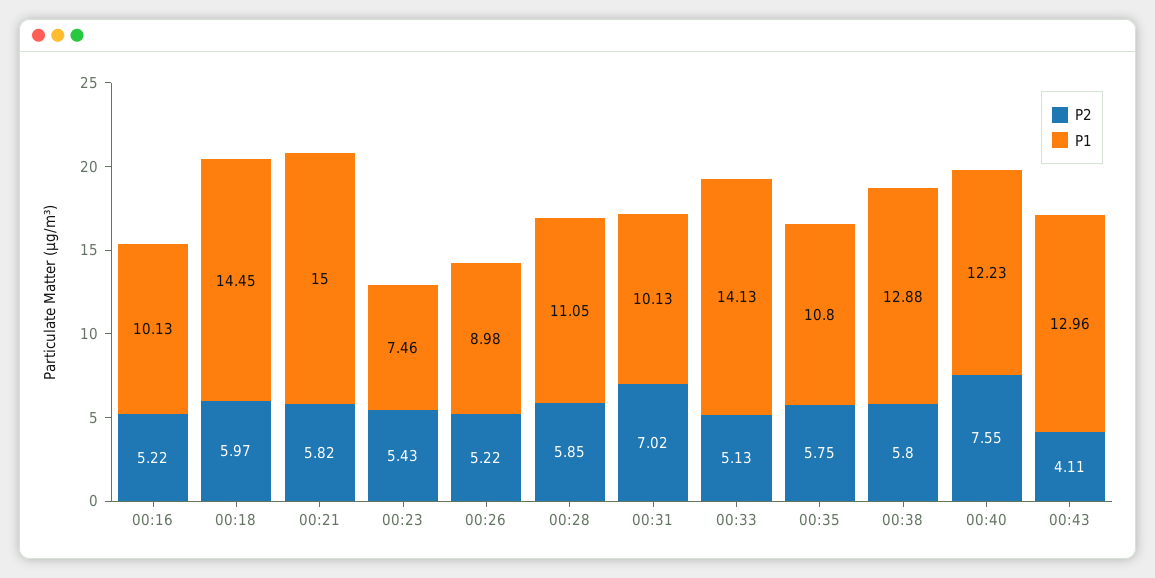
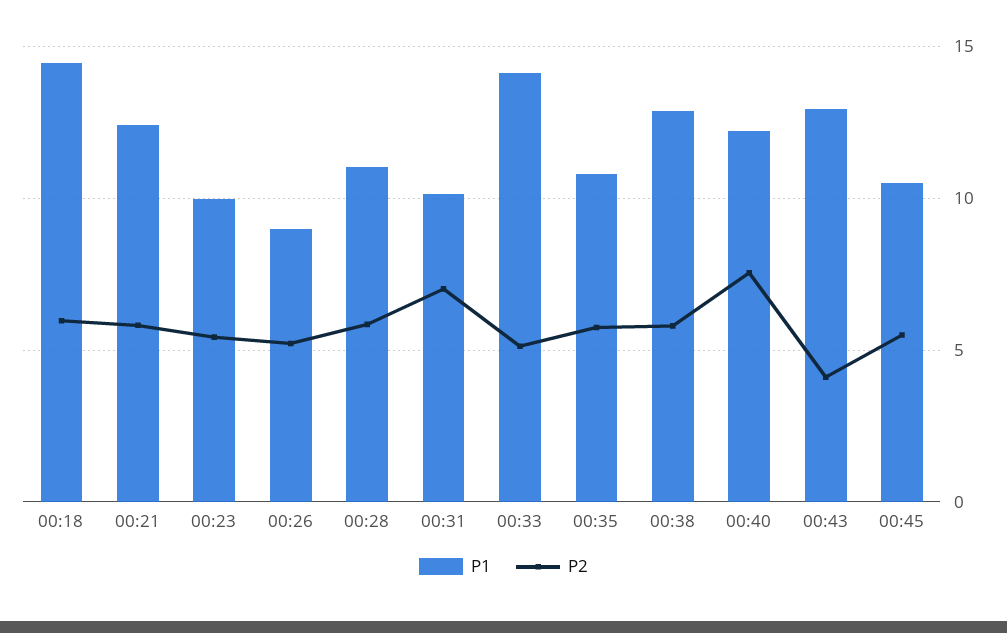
P2, 00:16: 5.22 -> none
P1, 00:16: 10.13 -> none
P1, 00:21: 15 -> 12.5
P1, 00:23: 7.46 -> 10
P1, 00:45: none -> 10.5
P2, 00:45: none -> 5.5

